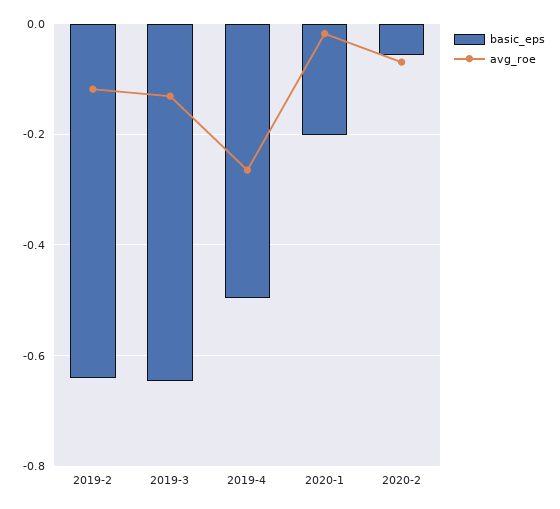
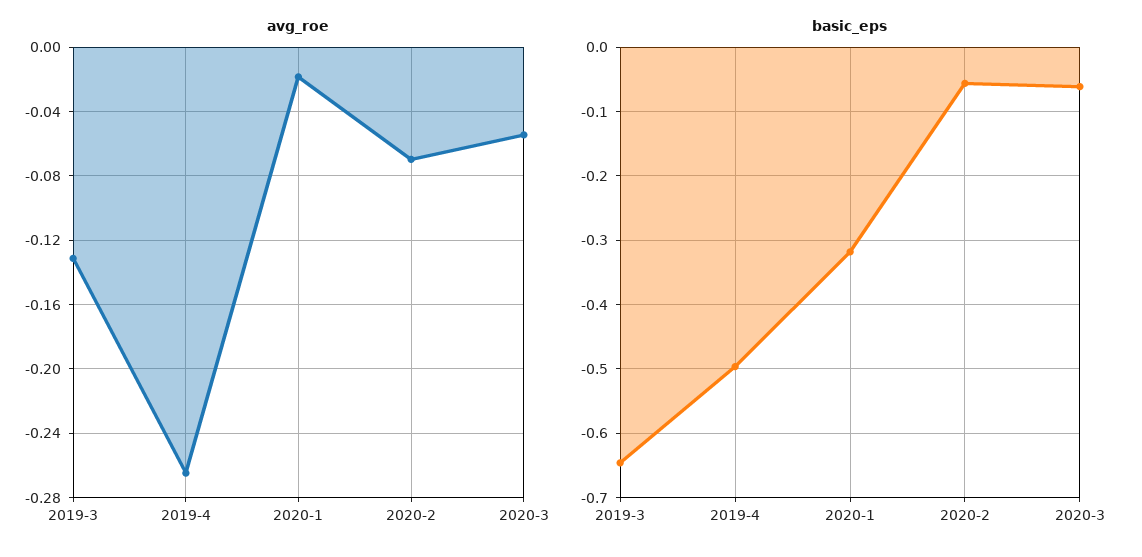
basic_eps, 2019-2: -0.64 -> none
avg_roe, 2019-2: -0.12 -> none
basic_eps, 2020-1: -0.2 -> -0.32
avg_roe, 2020-3: none -> -0.055
basic_eps, 2020-3: none -> -0.06

